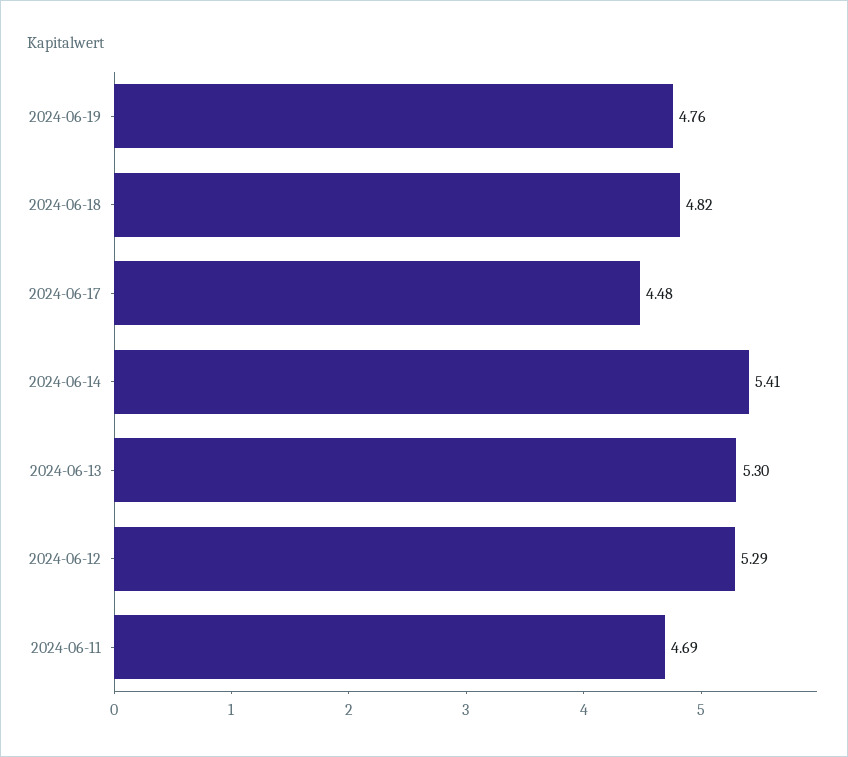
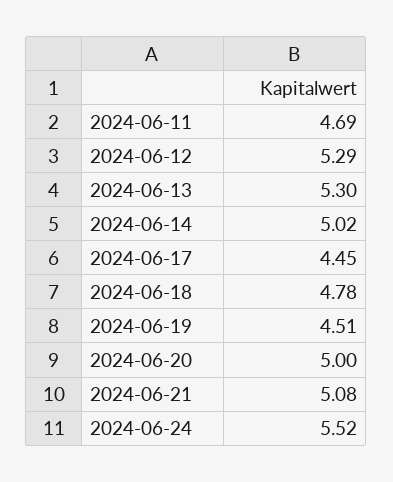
2024-06-19: 4.76 -> 4.51
2024-06-18: 4.82 -> 4.78
2024-06-17: 4.48 -> 4.45
2024-06-14: 5.41 -> 5.02
2024-06-20: none -> 5
2024-06-21: none -> 5.08
2024-06-24: none -> 5.52

